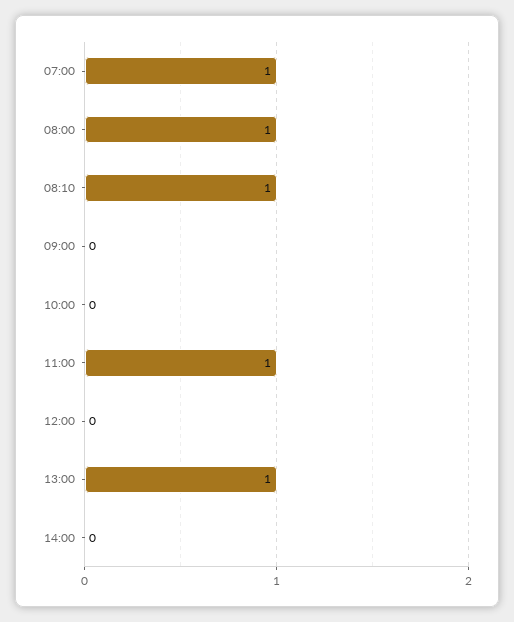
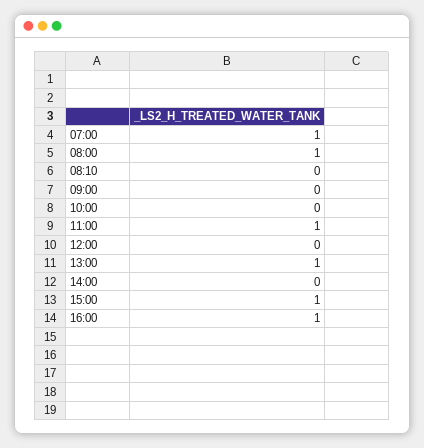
08:10: 1 -> 0
15:00: none -> 1
16:00: none -> 1

